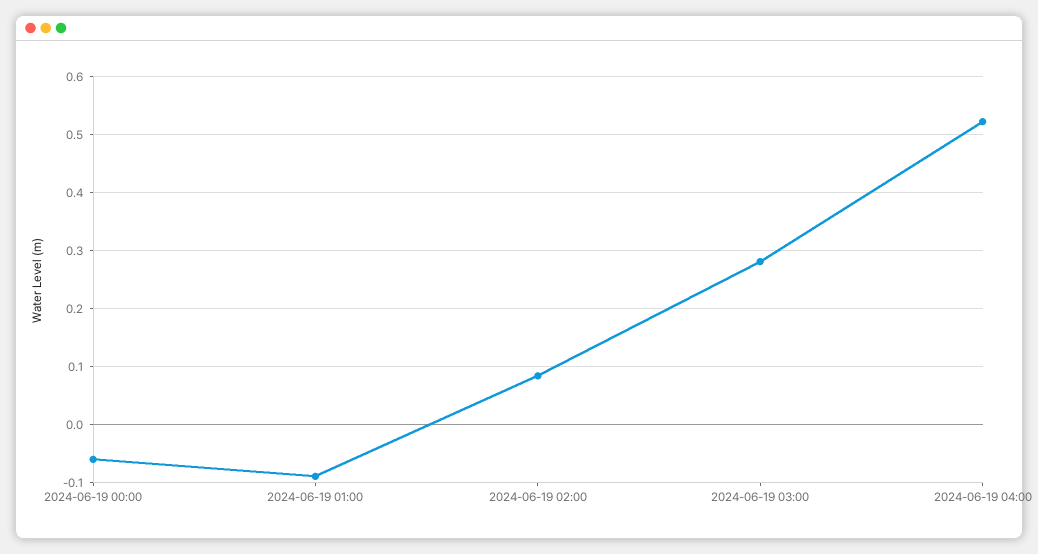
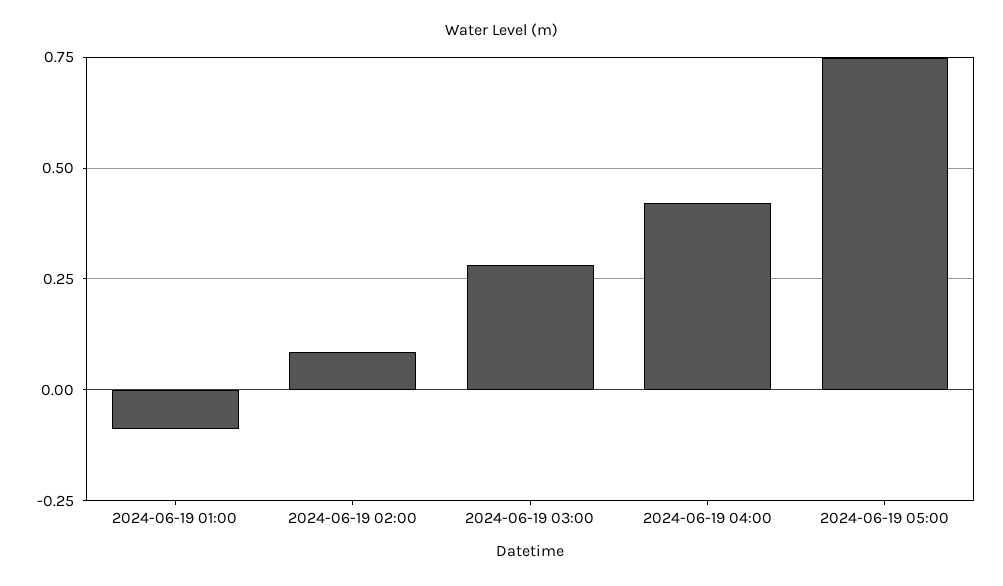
2024-06-19 00:00: -0.06 -> none
2024-06-19 04:00: 0.52 -> 0.425
2024-06-19 05:00: none -> 0.75

